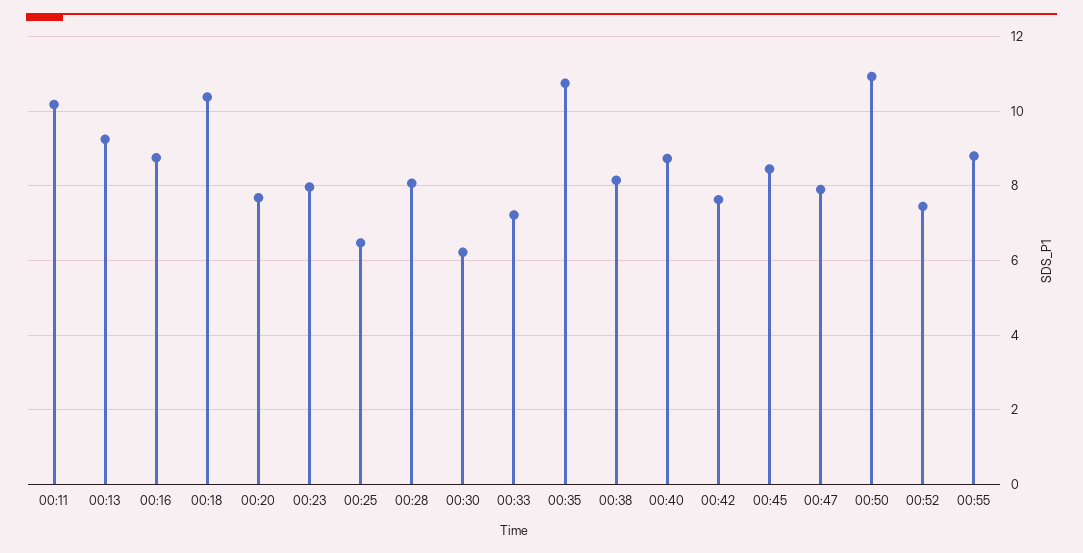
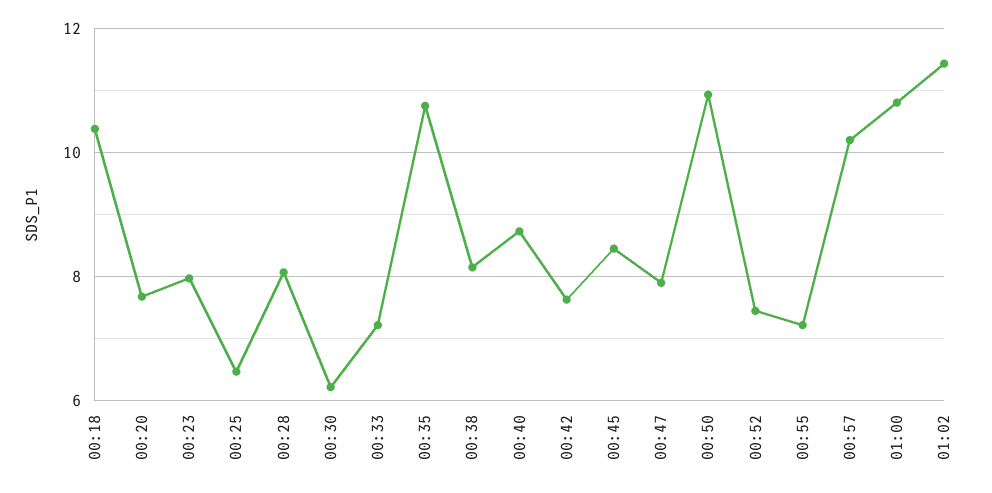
00:11: 10.2 -> none
00:13: 9.2 -> none
00:16: 8.8 -> none
00:55: 8.8 -> 7.2
00:57: none -> 10.2
01:00: none -> 10.8
01:02: none -> 11.4

